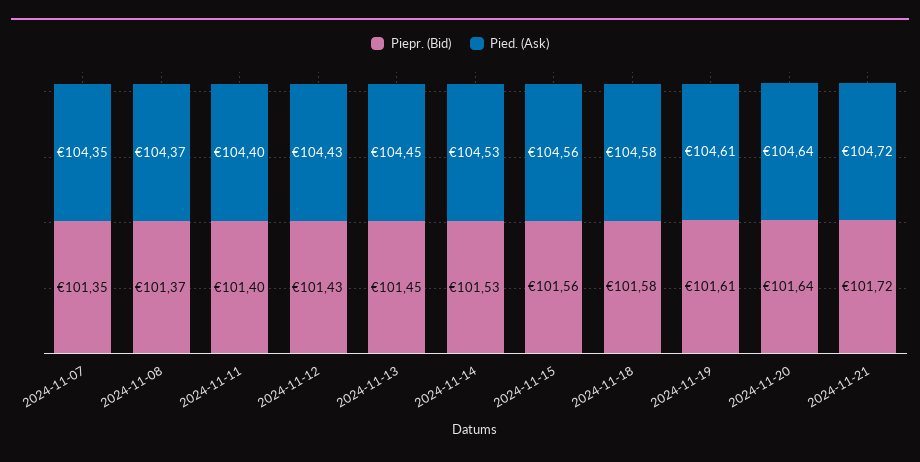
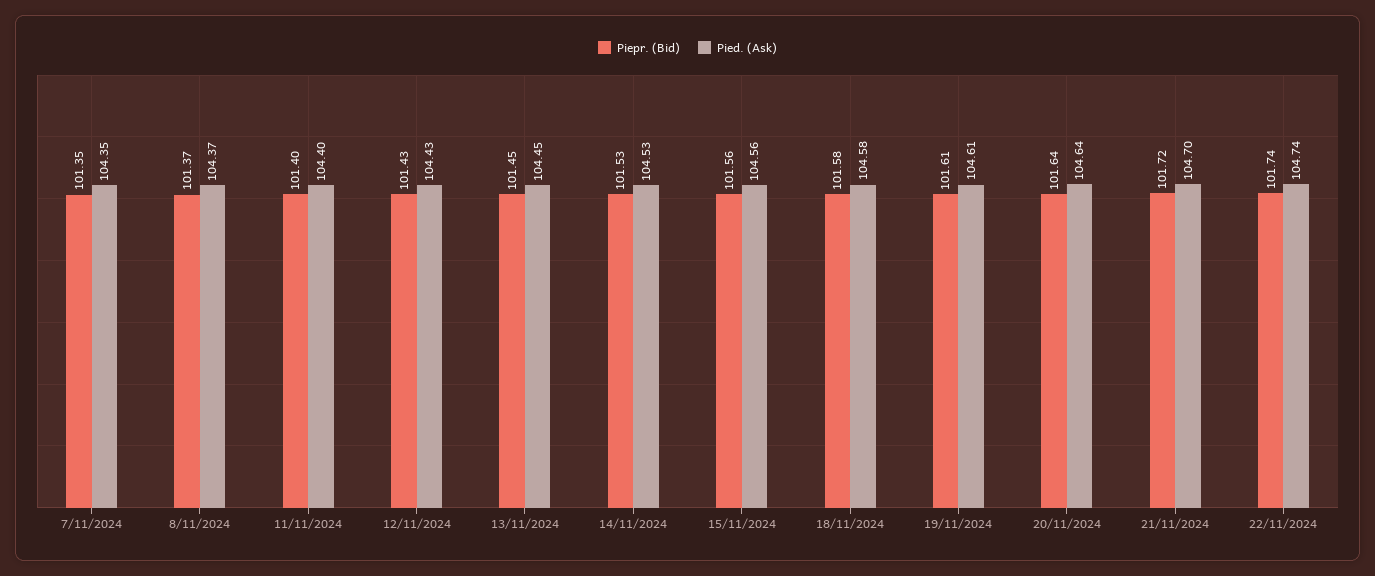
Pied. (Ask), 2024-11-21: 104.72 -> 104.7
Piepr. (Bid), 22/11/2024: none -> 101.74
Pied. (Ask), 22/11/2024: none -> 104.74

